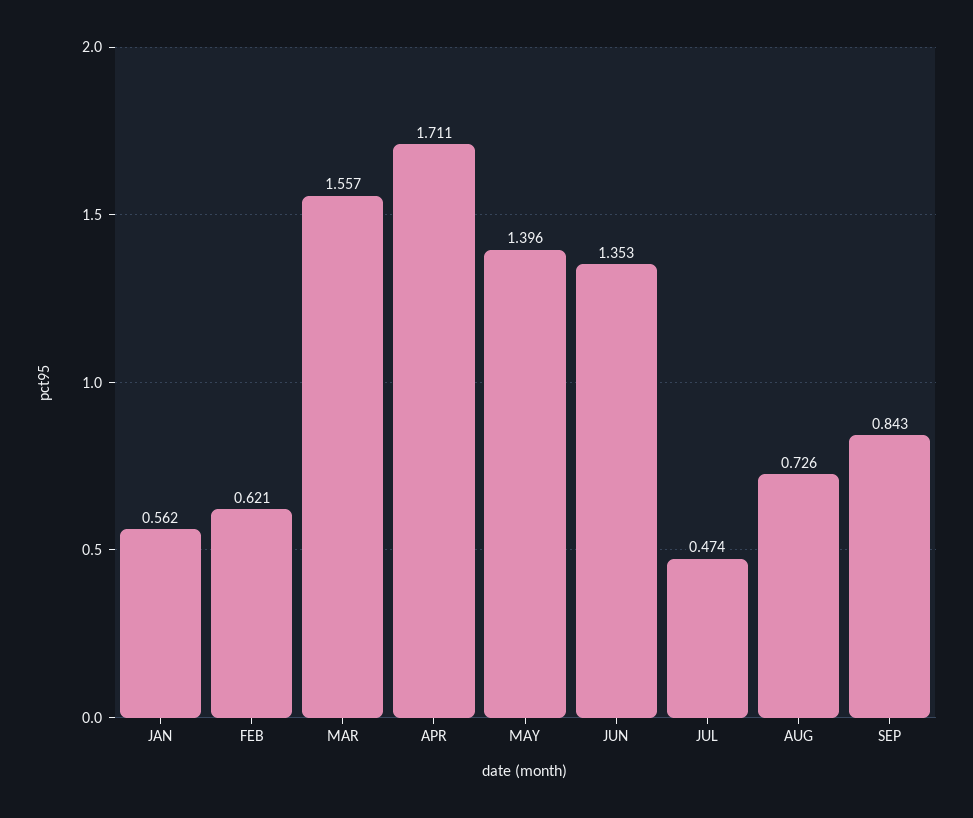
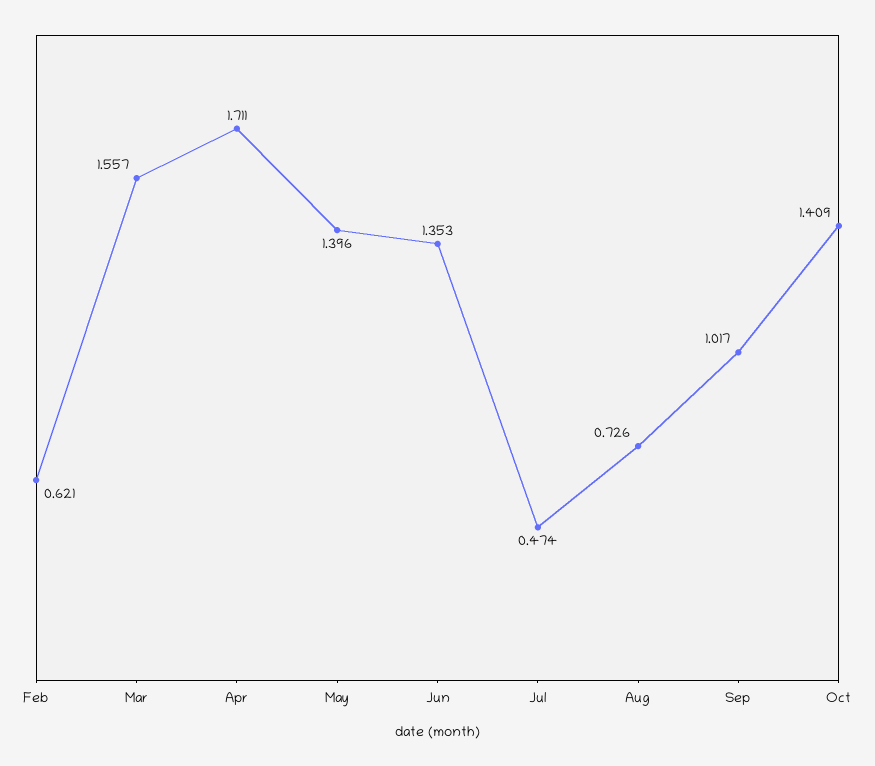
JAN: 0.562 -> none
SEP: 0.843 -> 1.017
Oct: none -> 1.409

